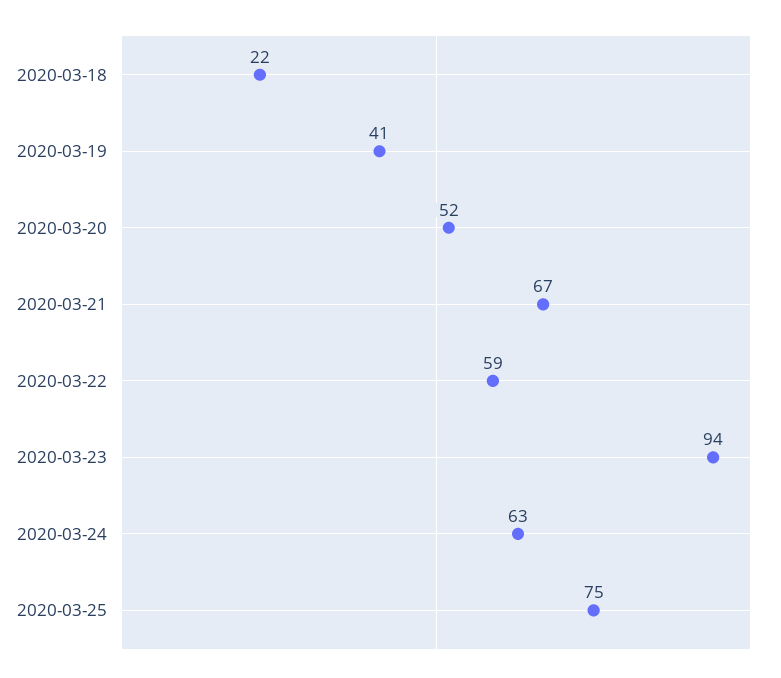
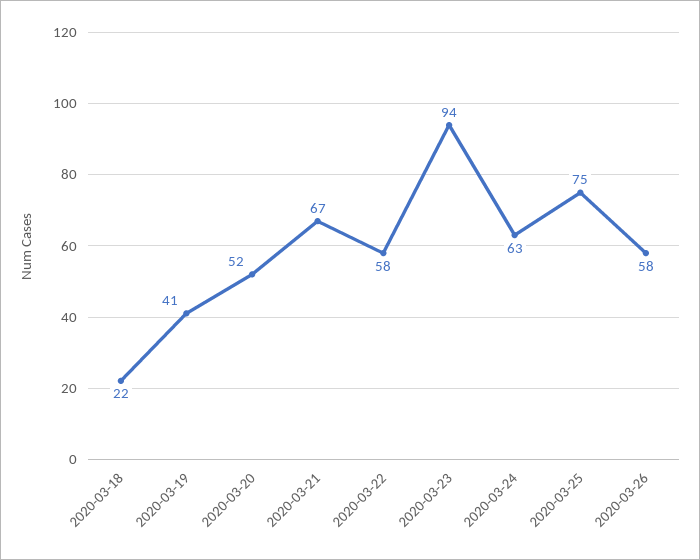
2020-03-22: 59 -> 58
2020-03-26: none -> 58

